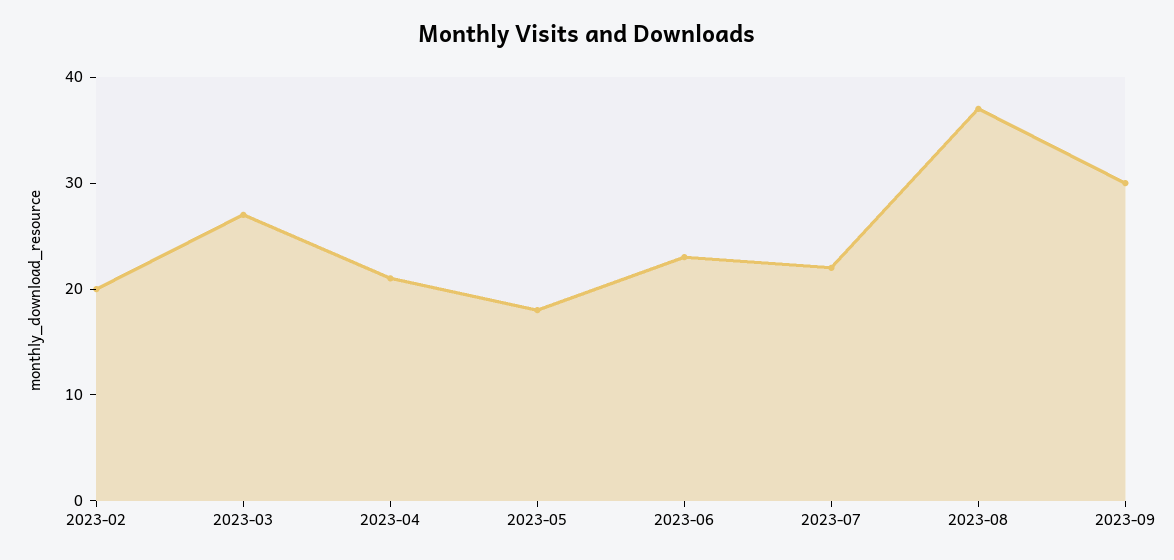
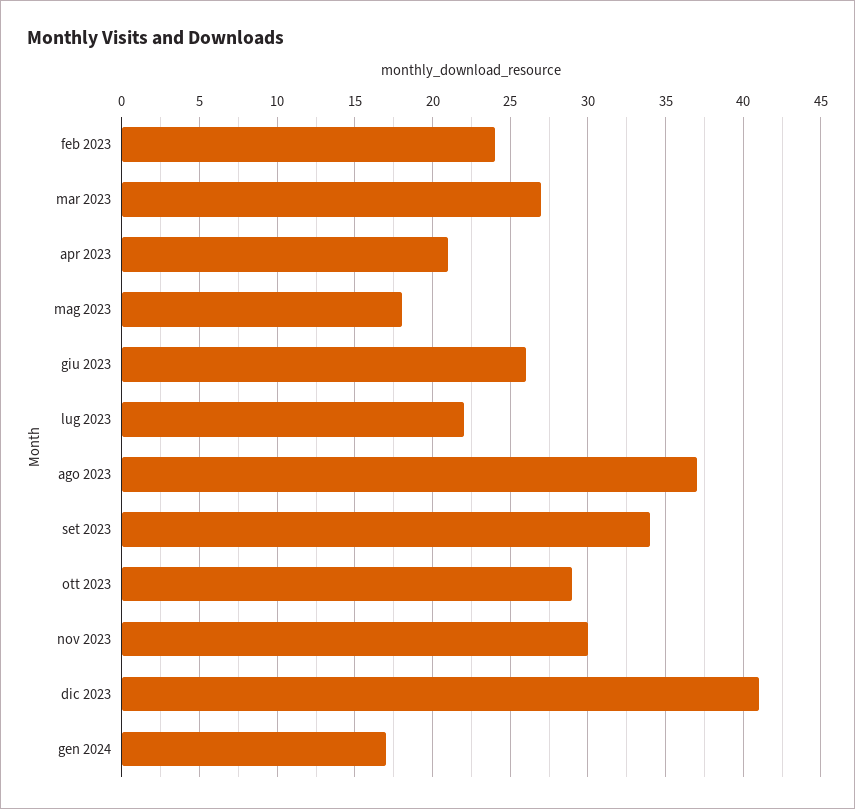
2023-02: 20 -> 24
2023-06: 23 -> 26
2023-09: 30 -> 34
ott 2023: none -> 29
nov 2023: none -> 30
dic 2023: none -> 41
gen 2024: none -> 17

